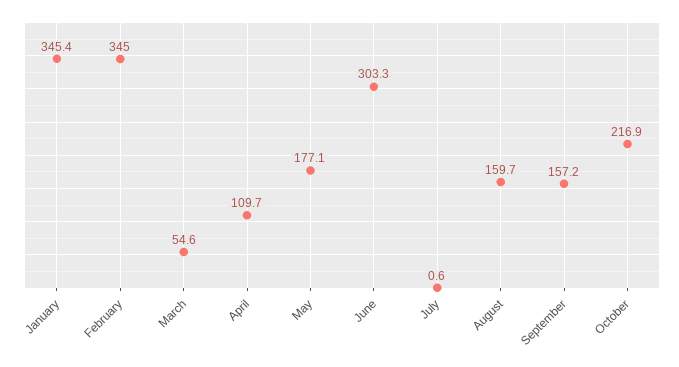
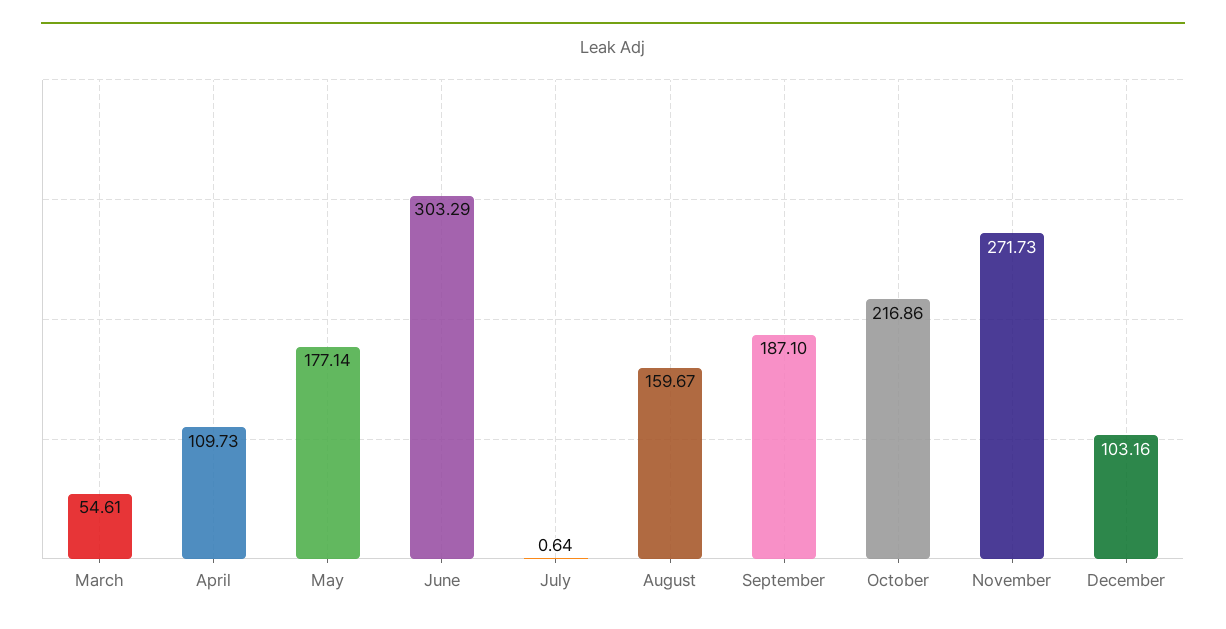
January: 345.4 -> none
February: 345 -> none
September: 157.2 -> 187.1
November: none -> 271.73
December: none -> 103.16

